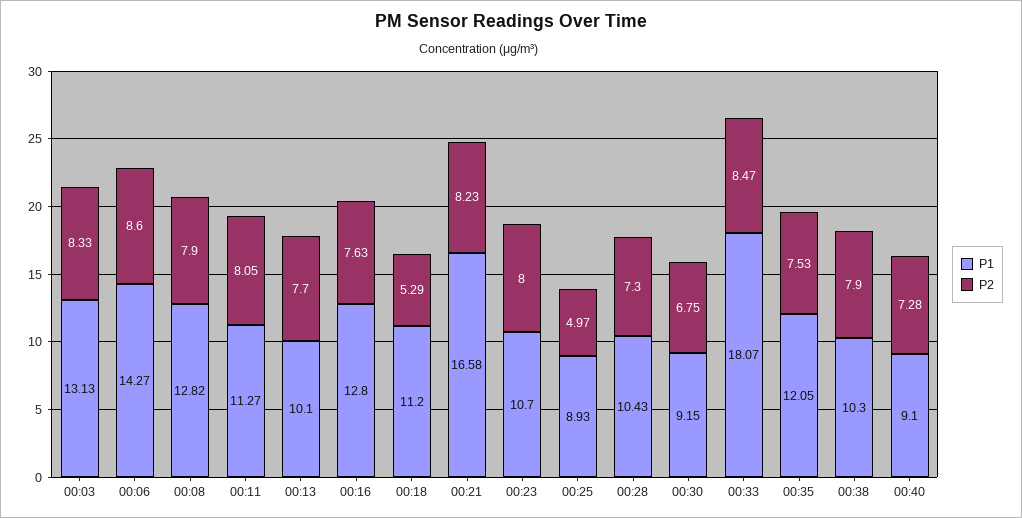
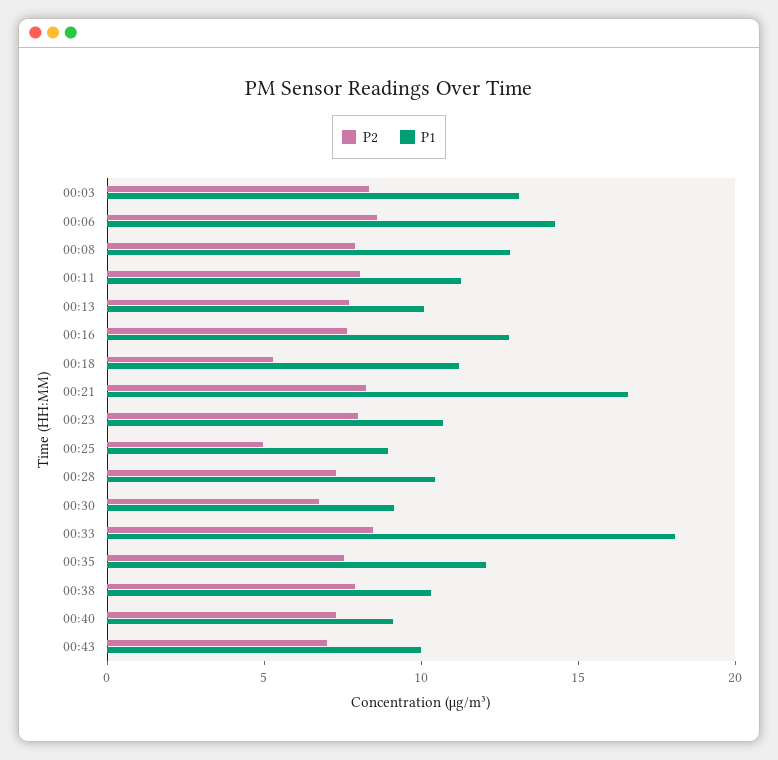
P2, 00:43: none -> 7
P1, 00:43: none -> 10

